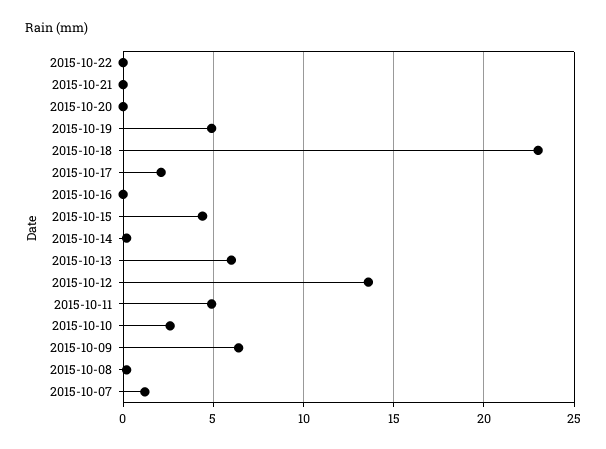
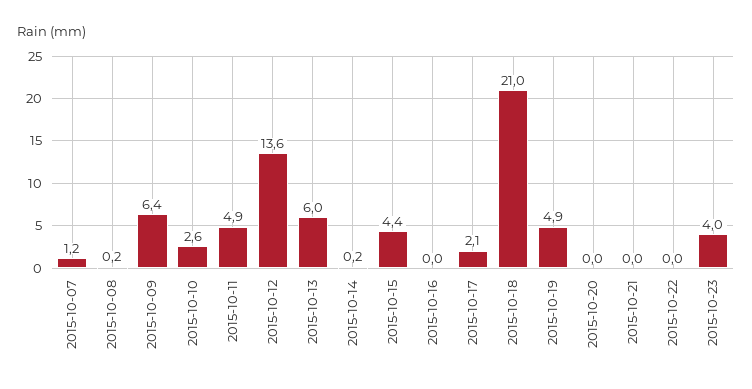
2015-10-18: 23 -> 21
2015-10-23: none -> 4

